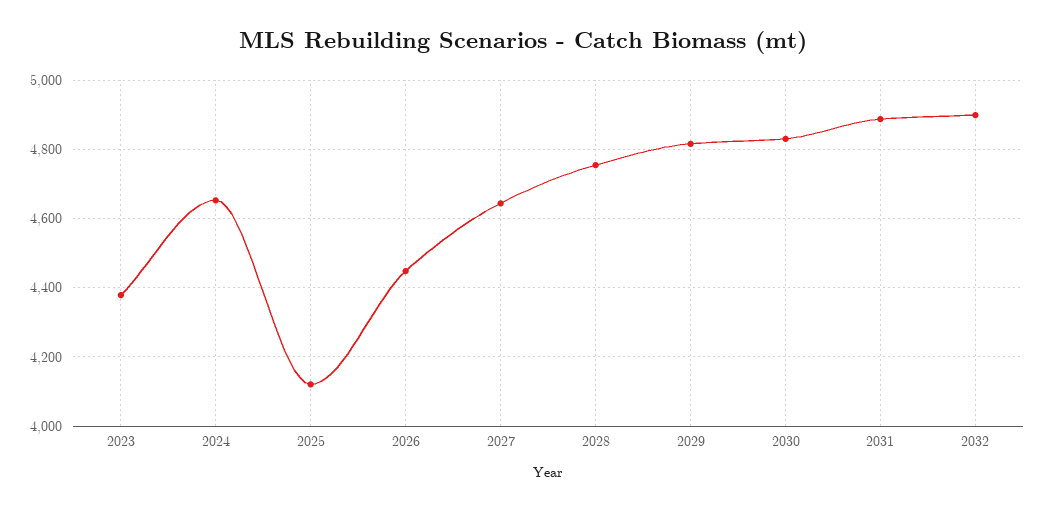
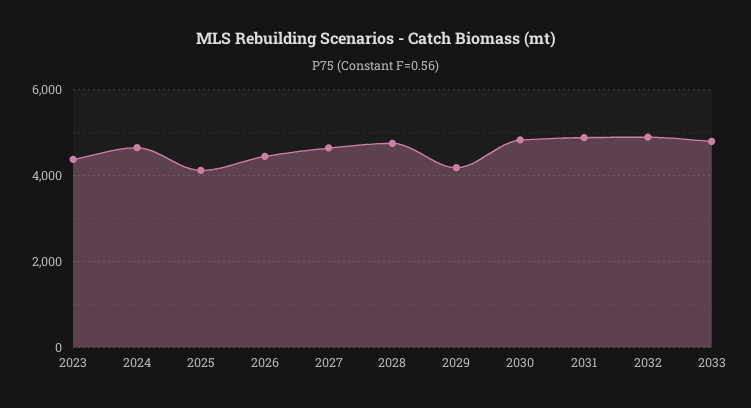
2029: 4820 -> 4200
2033: none -> 4800

